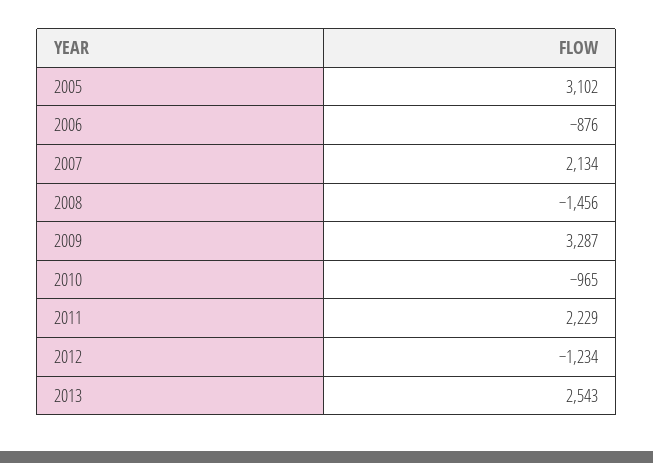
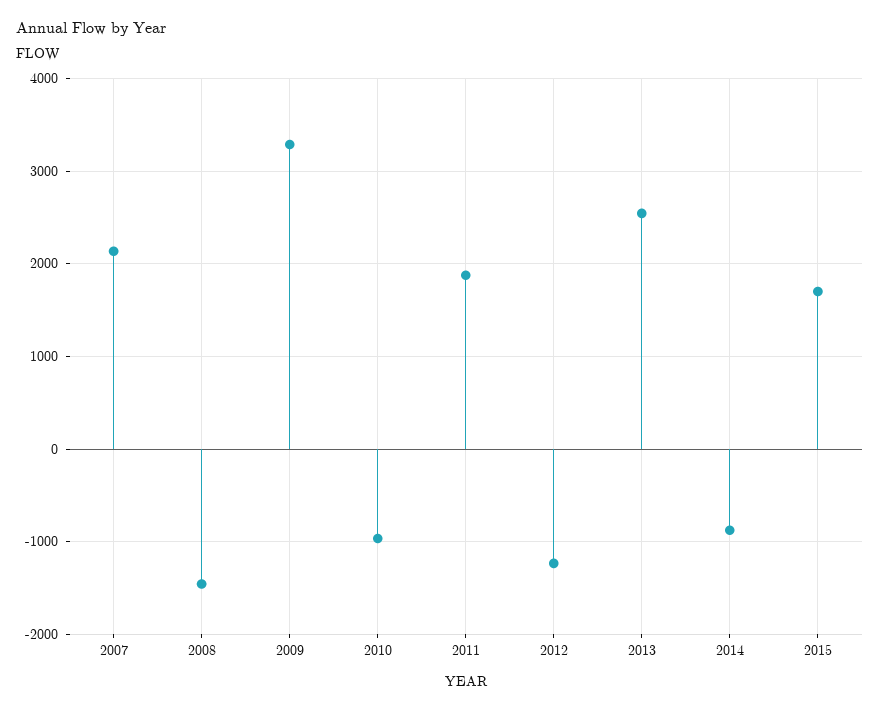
2005: 3102 -> none
2006: -876 -> none
2011: 2229 -> 1900
2014: none -> -900
2015: none -> 1700

